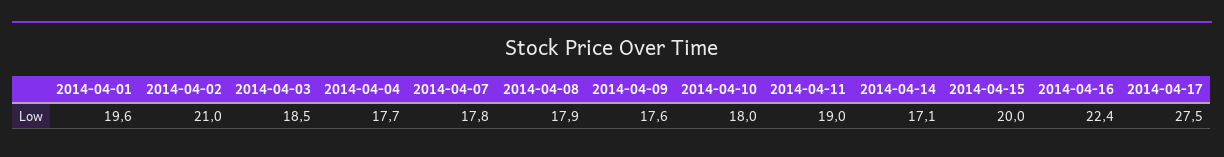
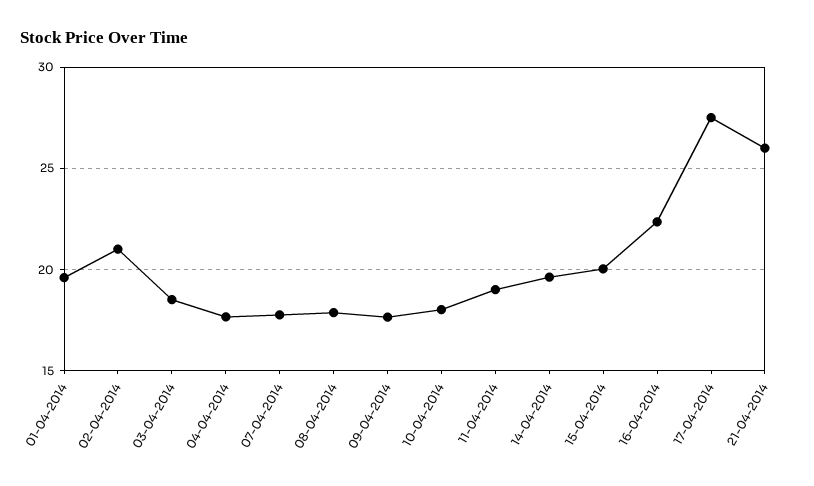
2014-04-14: 17.1 -> 19.5
21-04-2014: none -> 26

